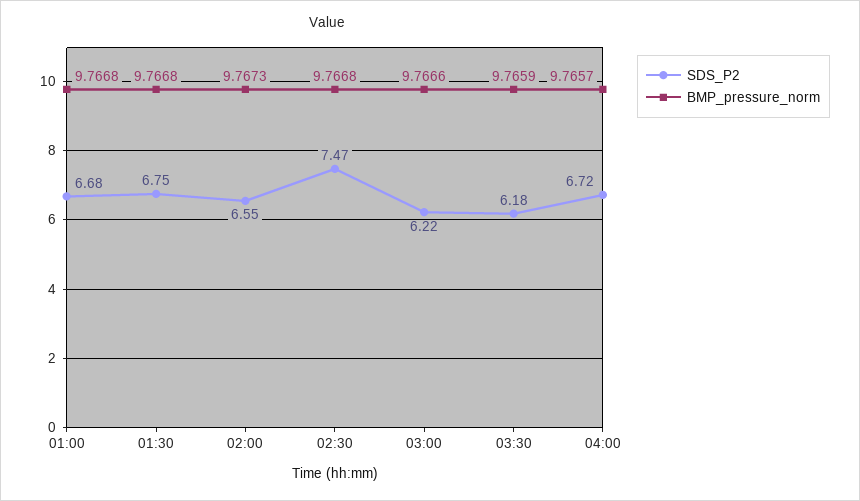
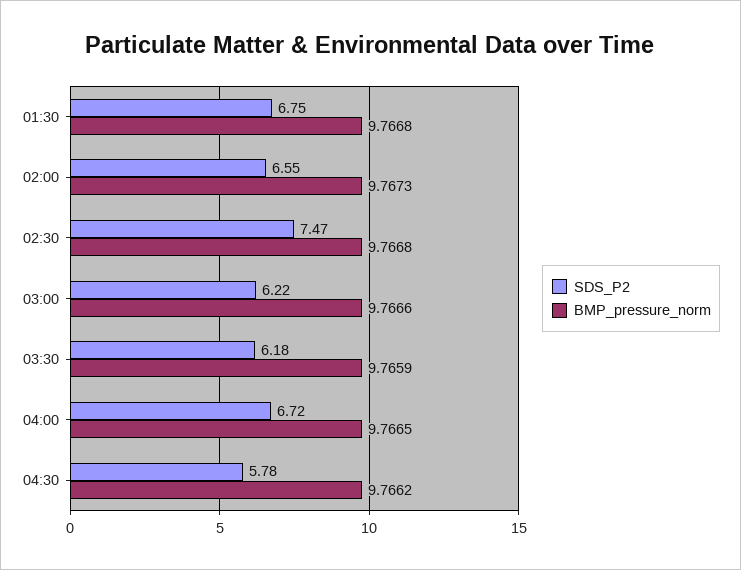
SDS_P2, 01:00: 6.68 -> none
BMP_pressure_norm, 01:00: 9.7668 -> none
BMP_pressure_norm, 04:00: 9.7657 -> 9.7665
SDS_P2, 04:30: none -> 5.78
BMP_pressure_norm, 04:30: none -> 9.7662

